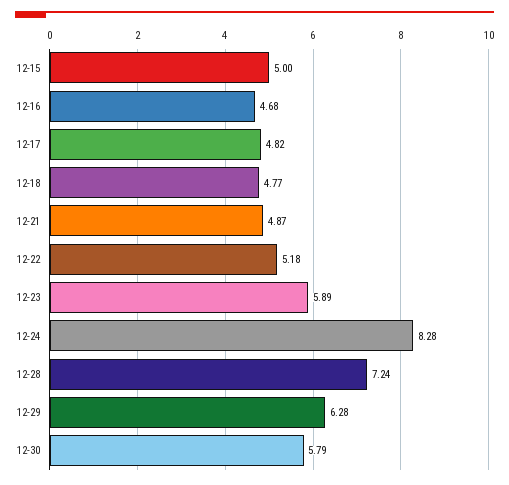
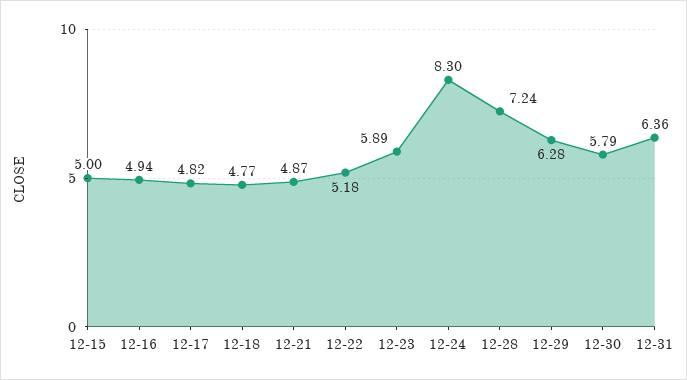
12-16: 4.68 -> 4.94
12-24: 8.28 -> 8.3
12-31: none -> 6.36

